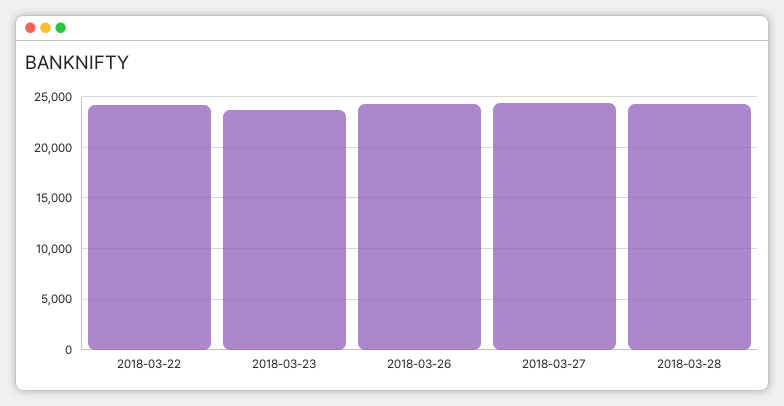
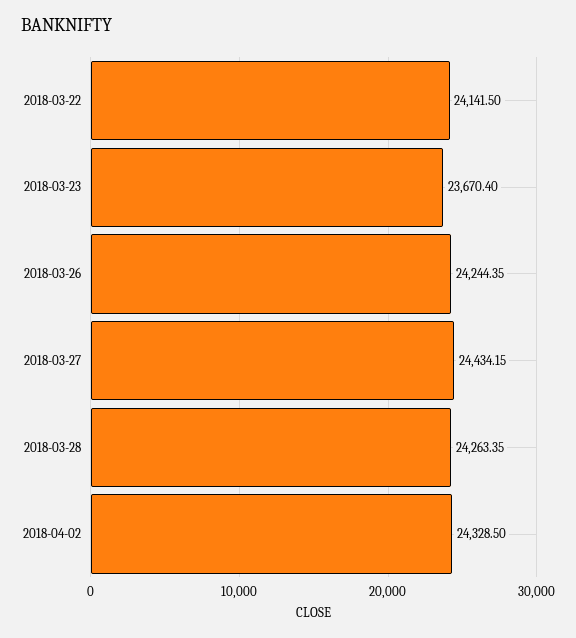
2018-04-02: none -> 24328.5

